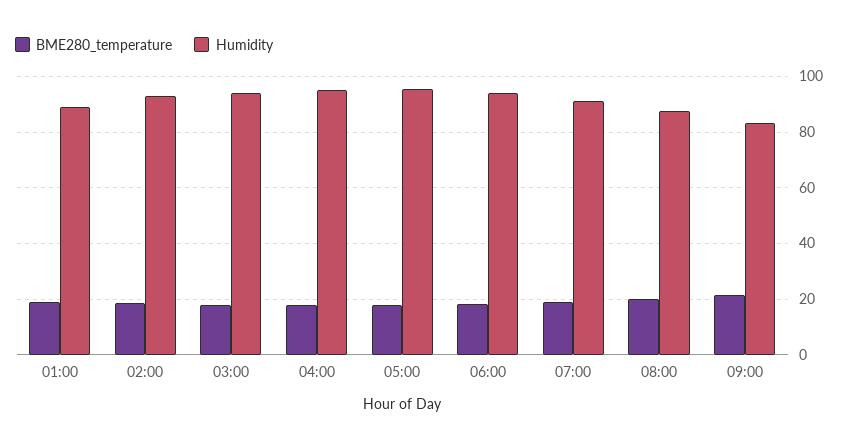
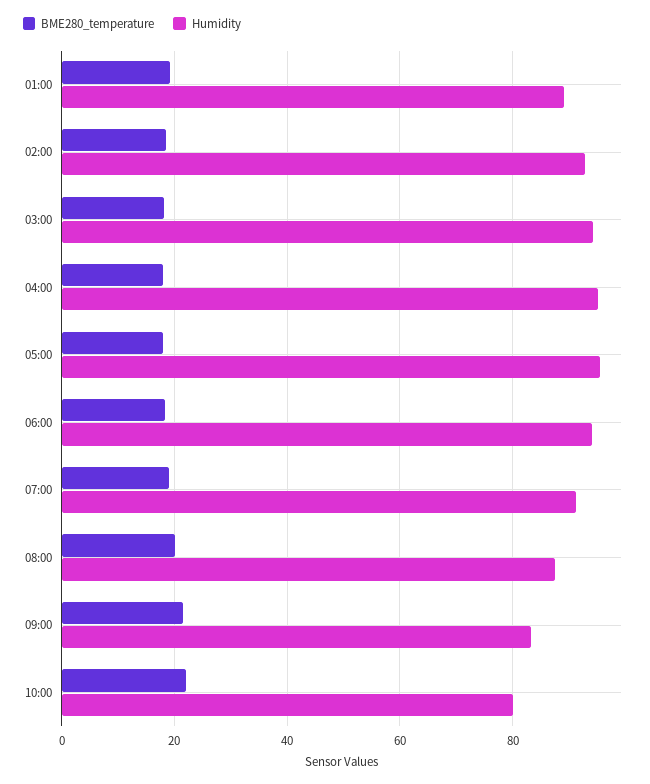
BME280_temperature, 10:00: none -> 22
Humidity, 10:00: none -> 80

